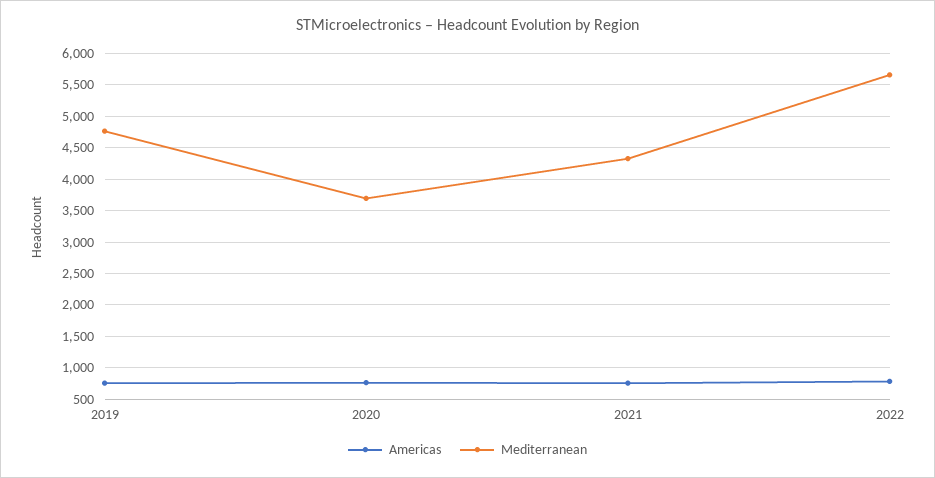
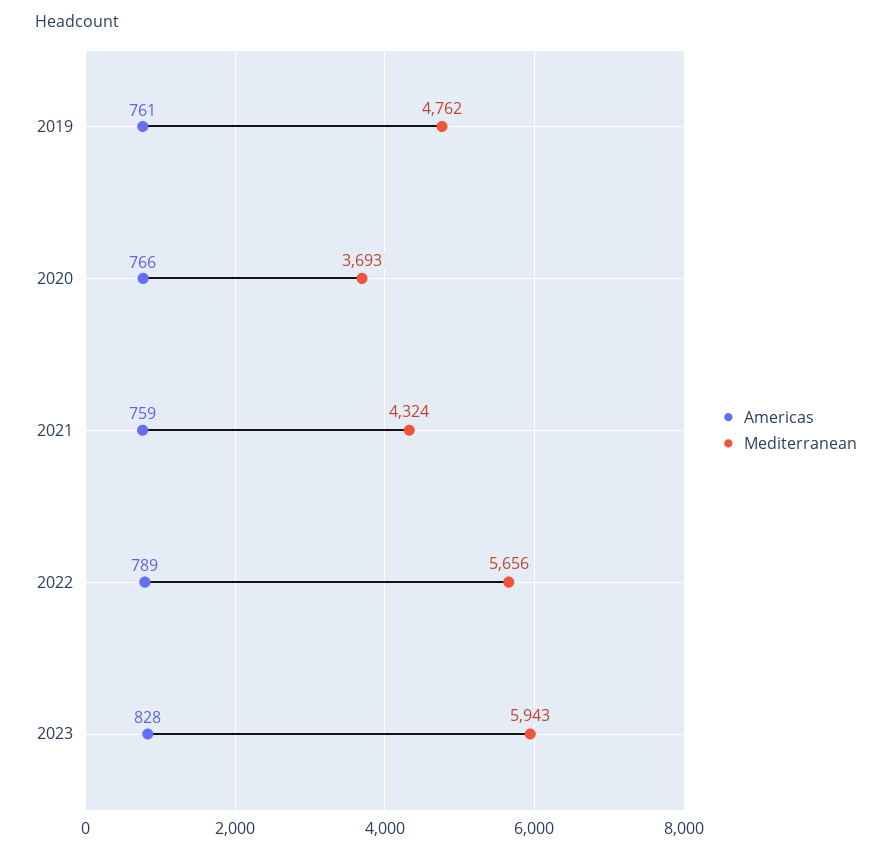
Americas, 2023: none -> 828
Mediterranean, 2023: none -> 5943

